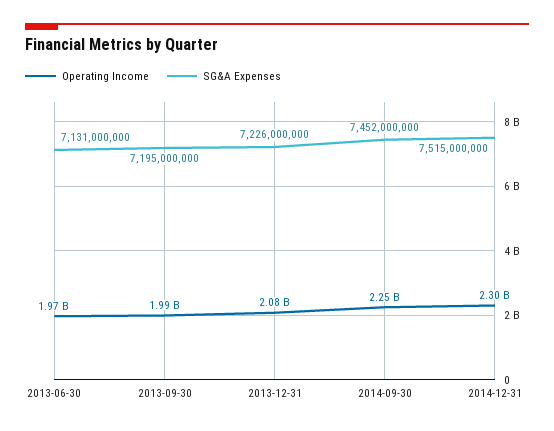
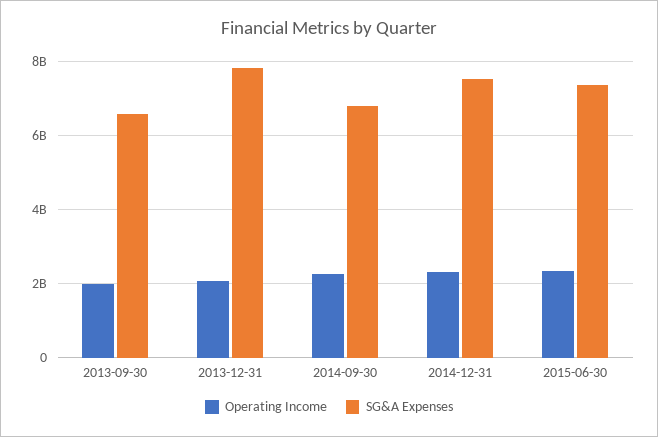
Operating Income, 2013-06-30: 1970000000 -> none
SG&A Expenses, 2013-06-30: 7131000000 -> none
SG&A Expenses, 2013-09-30: 7195000000 -> 6600000000
SG&A Expenses, 2013-12-31: 7226000000 -> 7800000000
SG&A Expenses, 2014-09-30: 7452000000 -> 6800000000
Operating Income, 2015-06-30: none -> 2400000000
SG&A Expenses, 2015-06-30: none -> 7400000000

